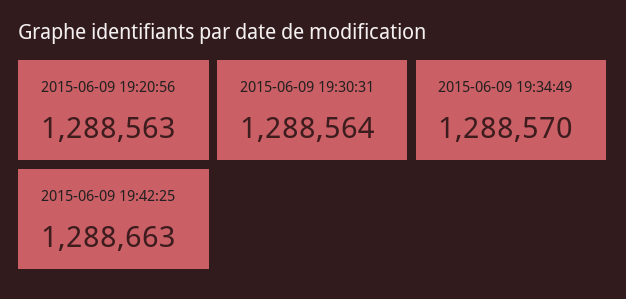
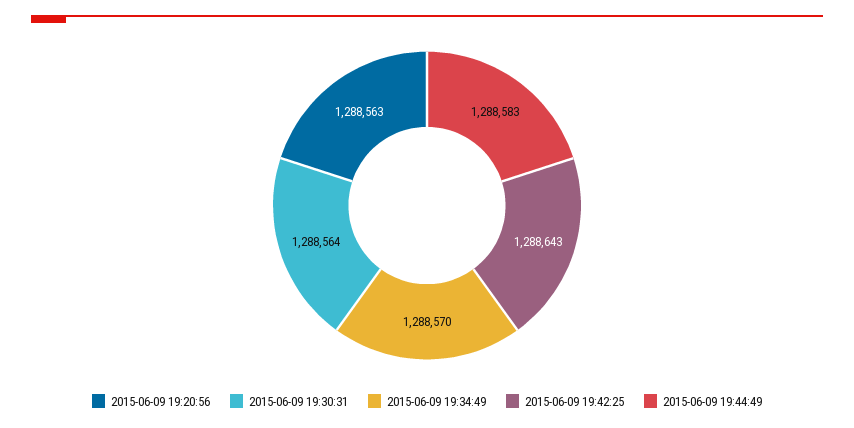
2015-06-09 19:42:25: 1288663 -> 1288643
2015-06-09 19:44:49: none -> 1288583

